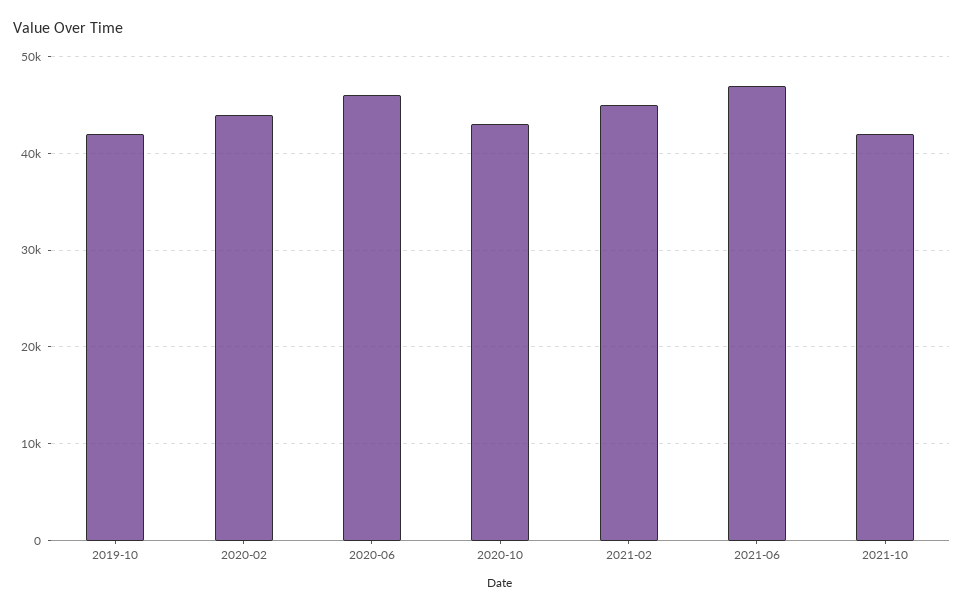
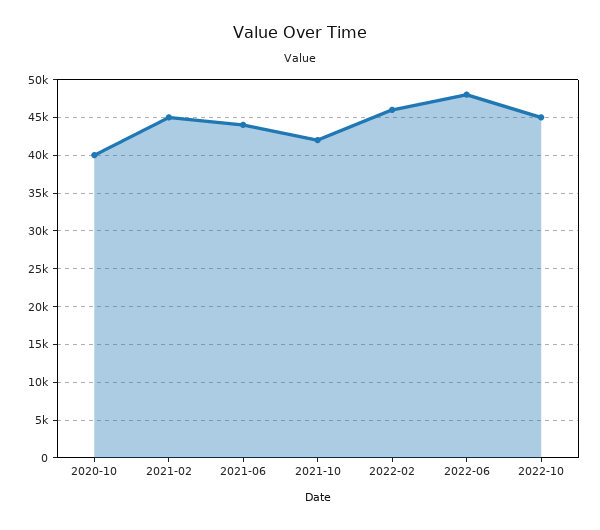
2019-10: 42000 -> none
2020-02: 44000 -> none
2020-06: 46000 -> none
2020-10: 43000 -> 40000
2021-06: 47000 -> 44000
2022-02: none -> 46000
2022-06: none -> 48000
2022-10: none -> 45000

